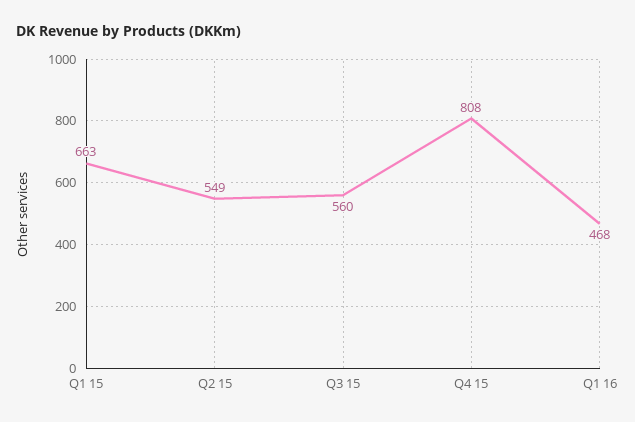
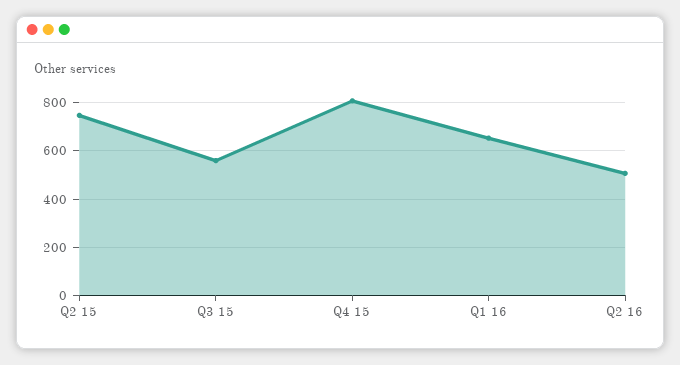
Q1 15: 663 -> none
Q2 15: 549 -> 750
Q1 16: 468 -> 650
Q2 16: none -> 500

